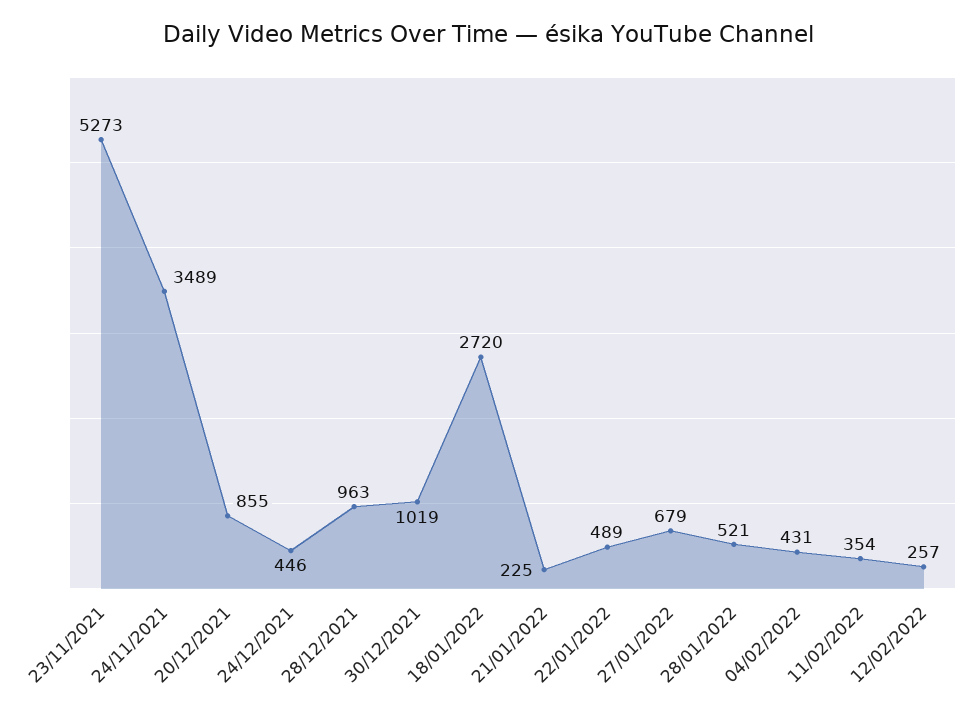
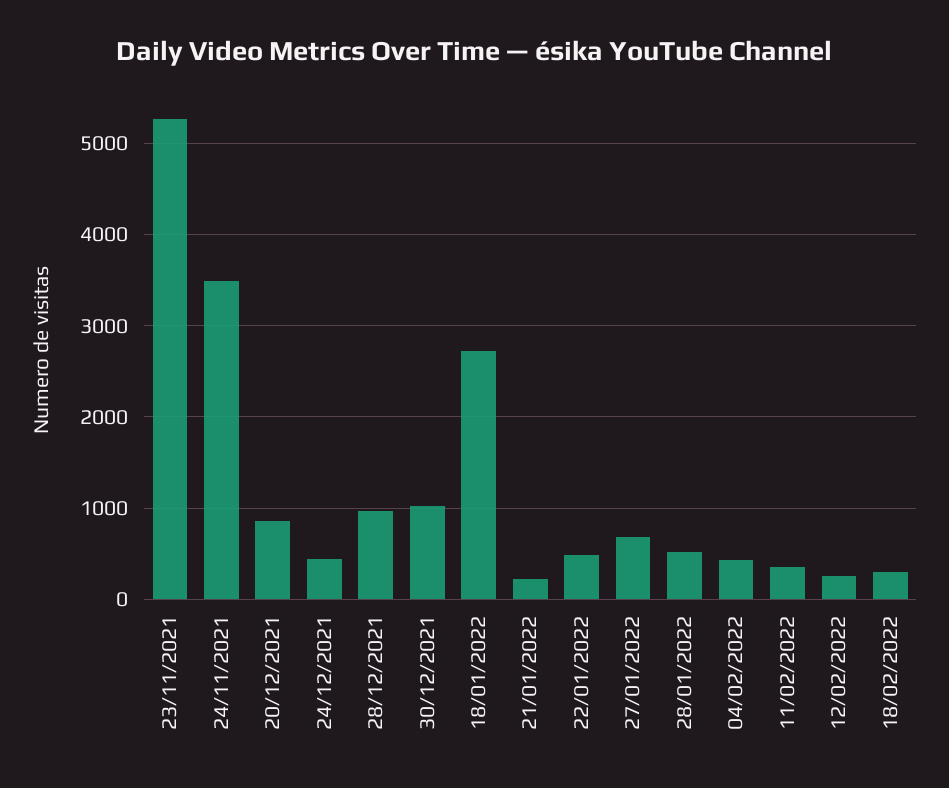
18/02/2022: none -> 300

